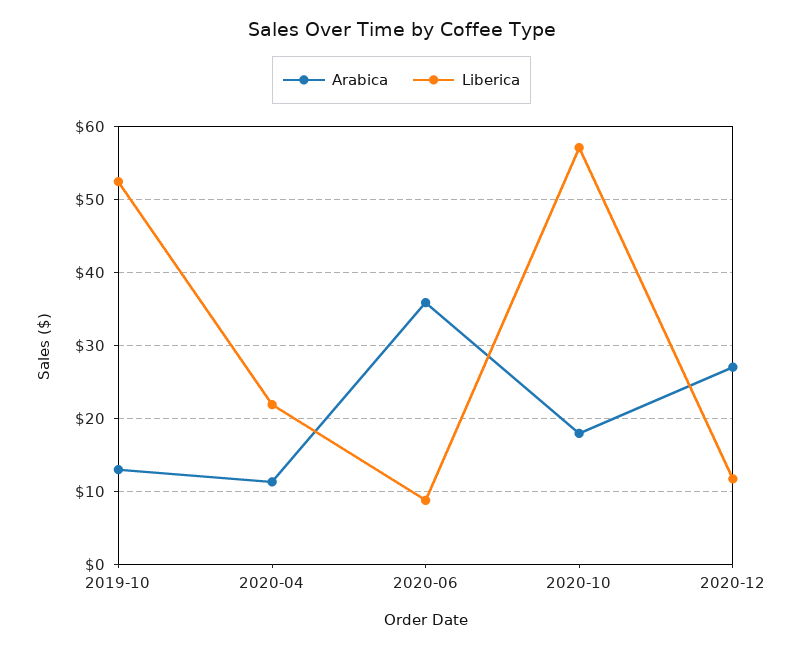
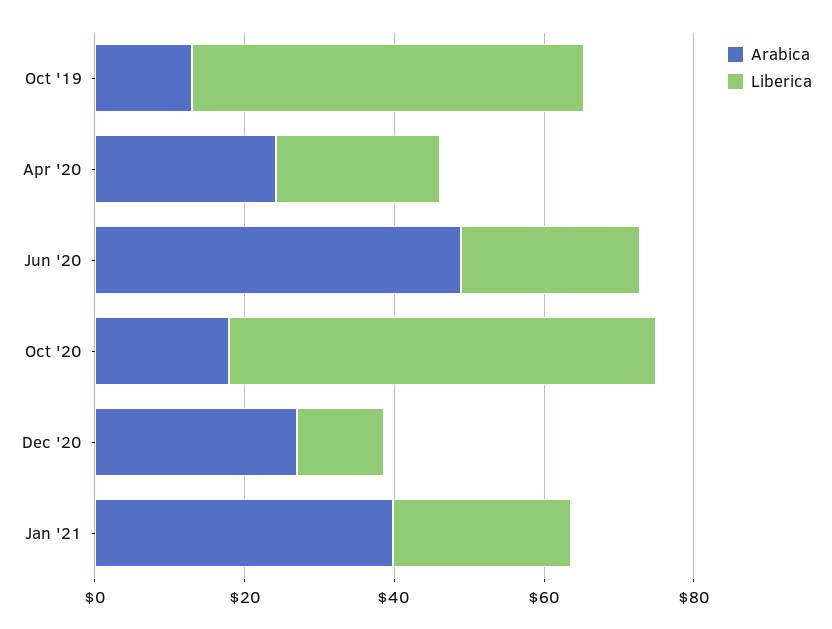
Arabica, 2020-04: 11 -> 25
Arabica, 2020-06: 36 -> 50
Liberica, 2020-06: 9 -> 25
Arabica, Jan '21: none -> 40
Liberica, Jan '21: none -> 25

